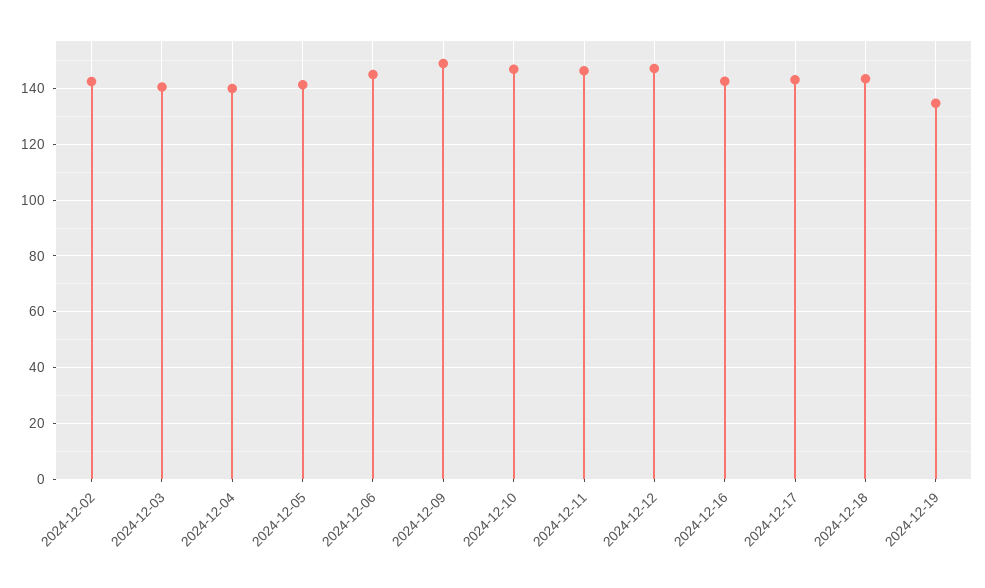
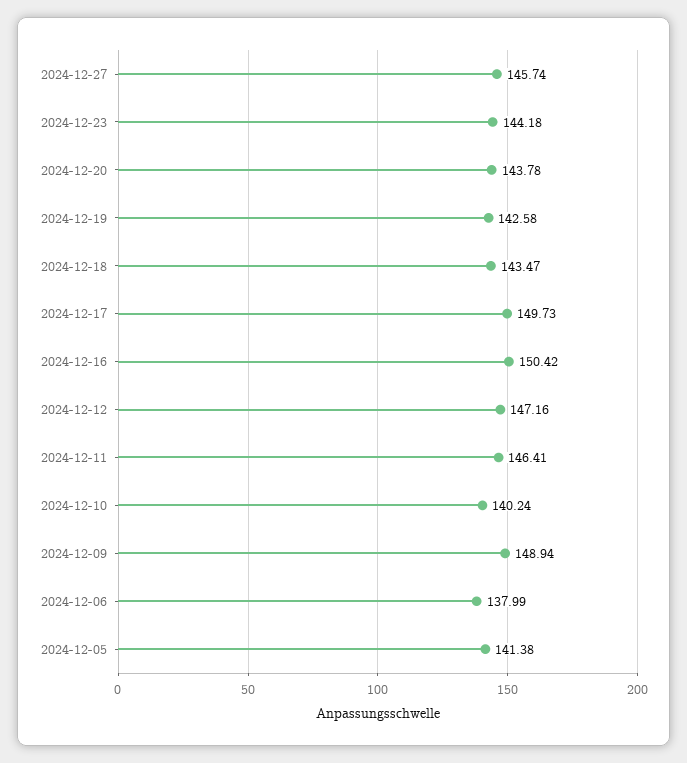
2024-12-02: 142.5 -> none
2024-12-03: 140 -> none
2024-12-04: 140 -> none
2024-12-06: 145 -> 137.99
2024-12-10: 147.5 -> 140.24
2024-12-16: 142.5 -> 150.42
2024-12-17: 142.5 -> 149.73
2024-12-19: 135 -> 142.58
2024-12-27: none -> 145.74
2024-12-23: none -> 144.18
2024-12-20: none -> 143.78

